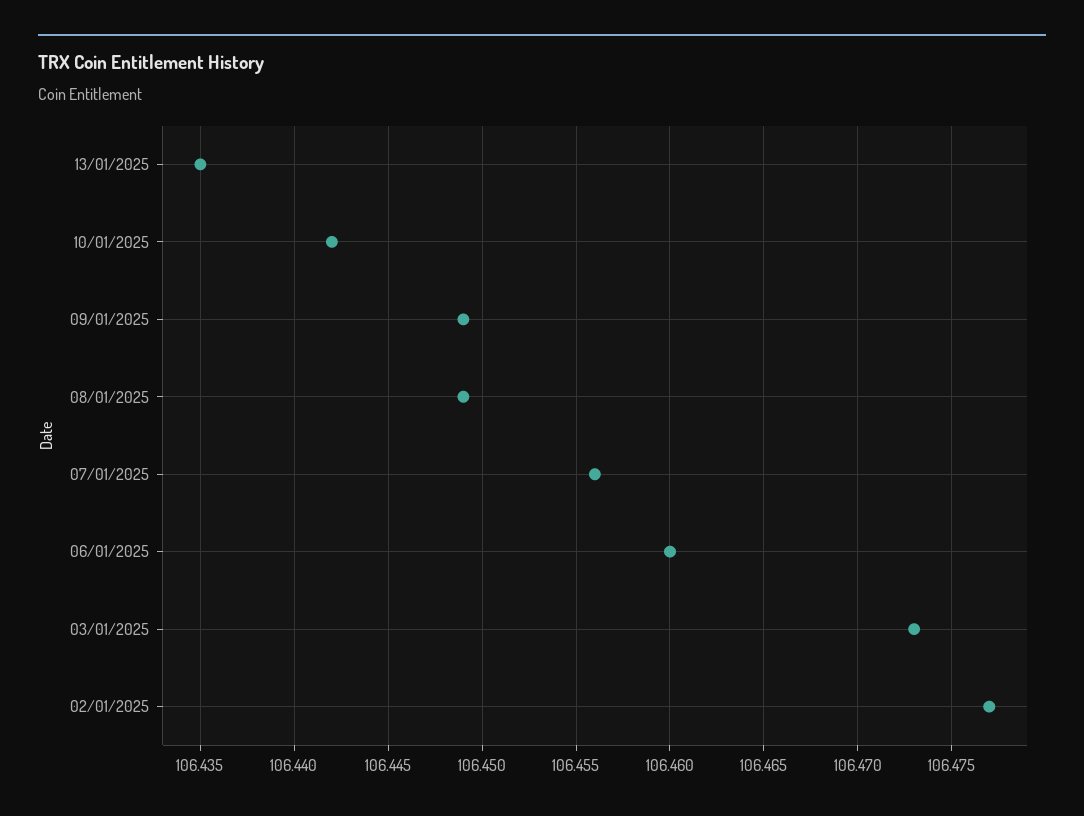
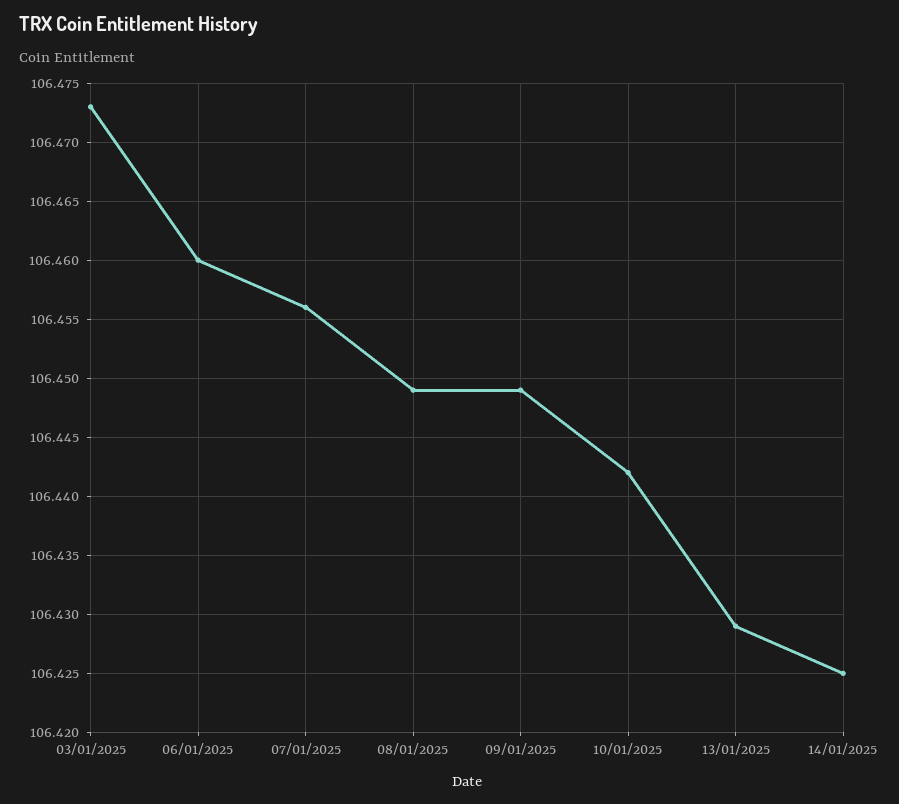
13/01/2025: 106.435 -> 106.429
02/01/2025: 106.477 -> none
14/01/2025: none -> 106.425

